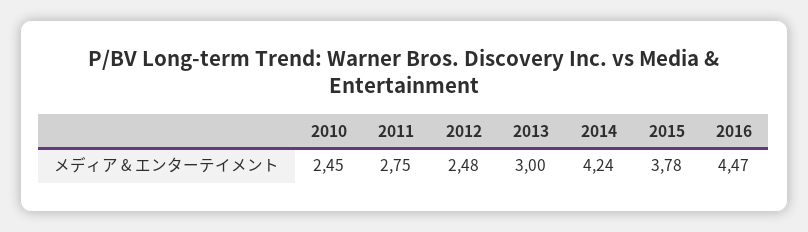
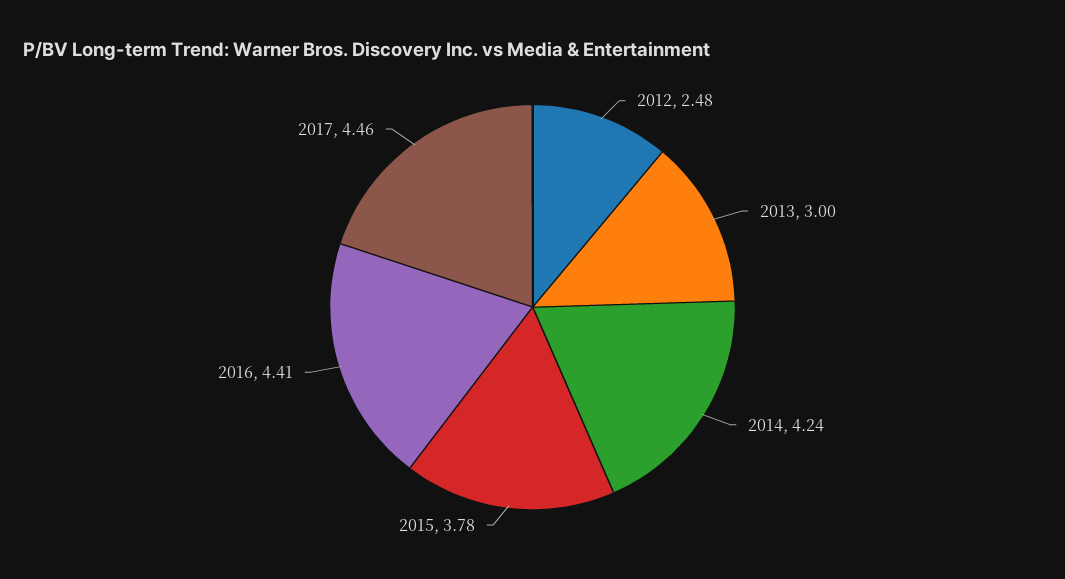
2010: 2.45 -> none
2011: 2.75 -> none
2016: 4.47 -> 4.41
2017: none -> 4.46

